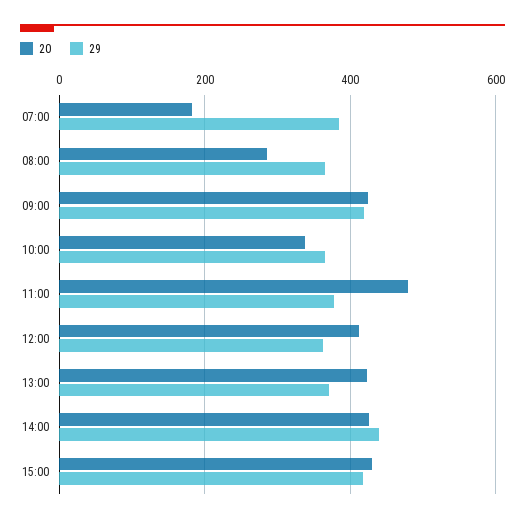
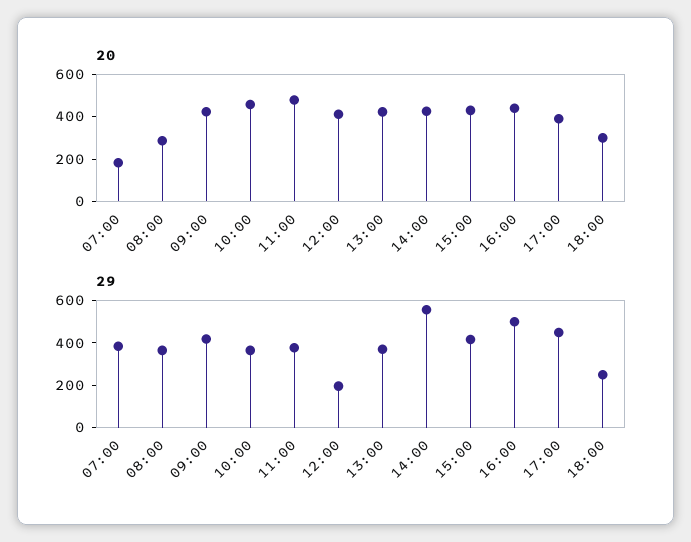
20, 10:00: 340 -> 450
29, 12:00: 360 -> 200
29, 14:00: 440 -> 550
20, 16:00: none -> 450
20, 17:00: none -> 400
20, 18:00: none -> 300
29, 16:00: none -> 500
29, 17:00: none -> 450
29, 18:00: none -> 250

